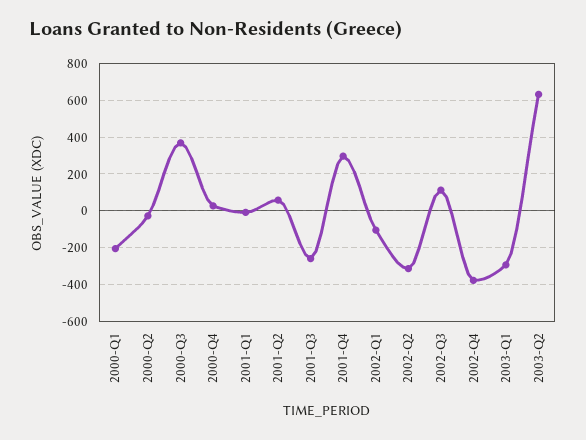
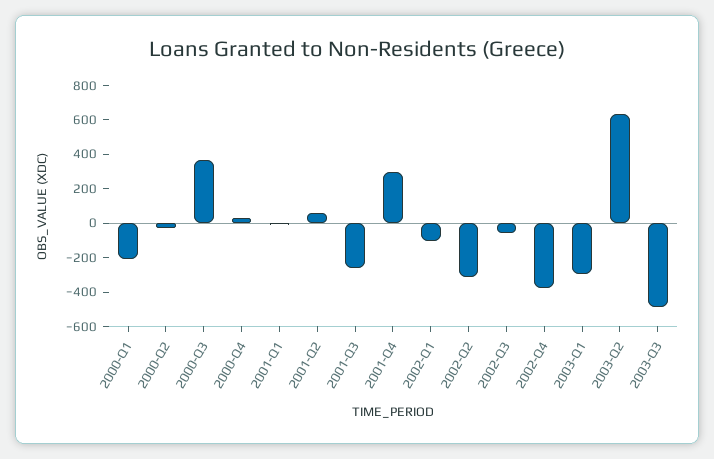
2002-Q3: 100 -> -50
2003-Q3: none -> -500

